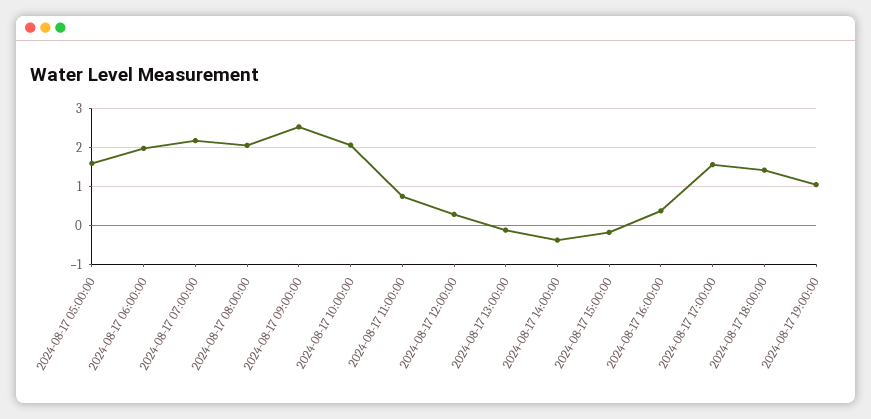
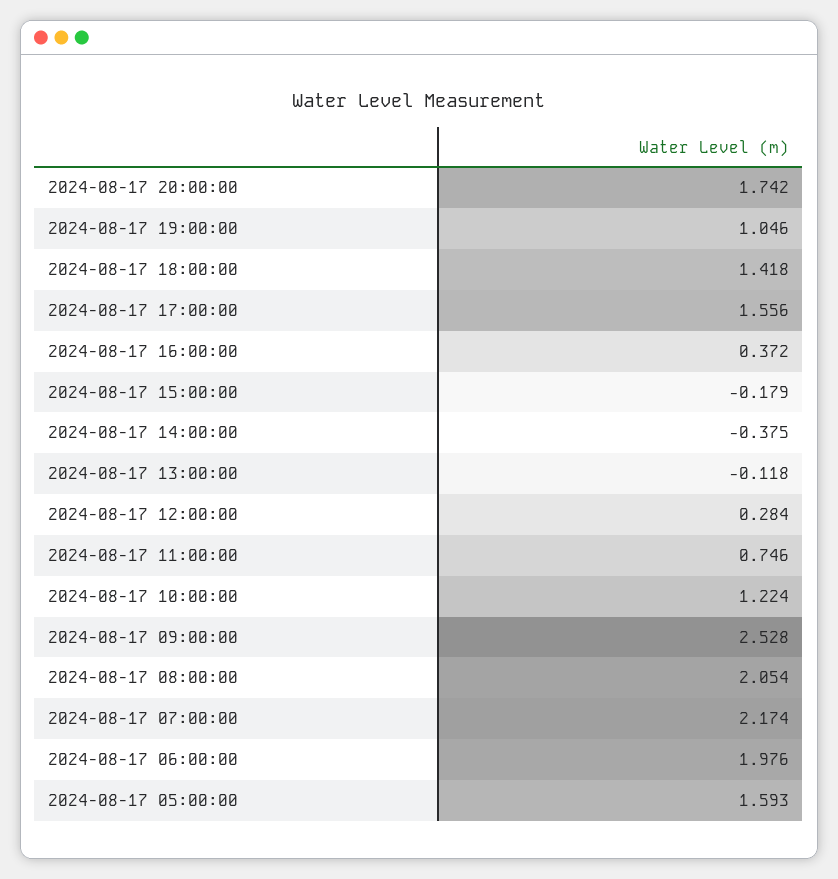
2024-08-17 10:00:00: 2 -> 1.224
2024-08-17 20:00:00: none -> 1.742

